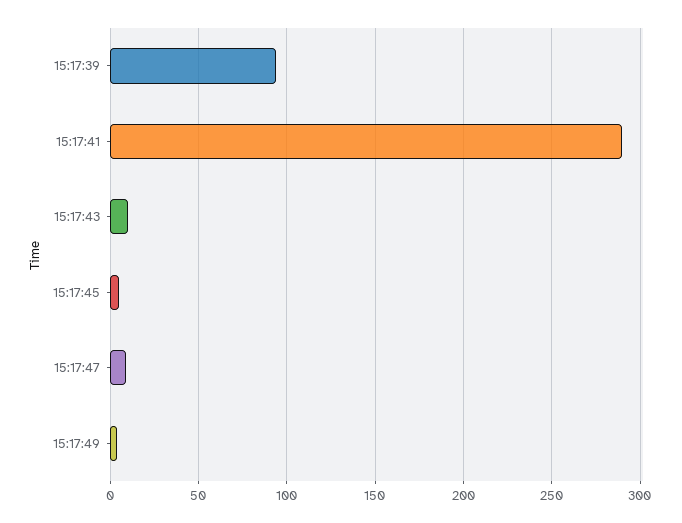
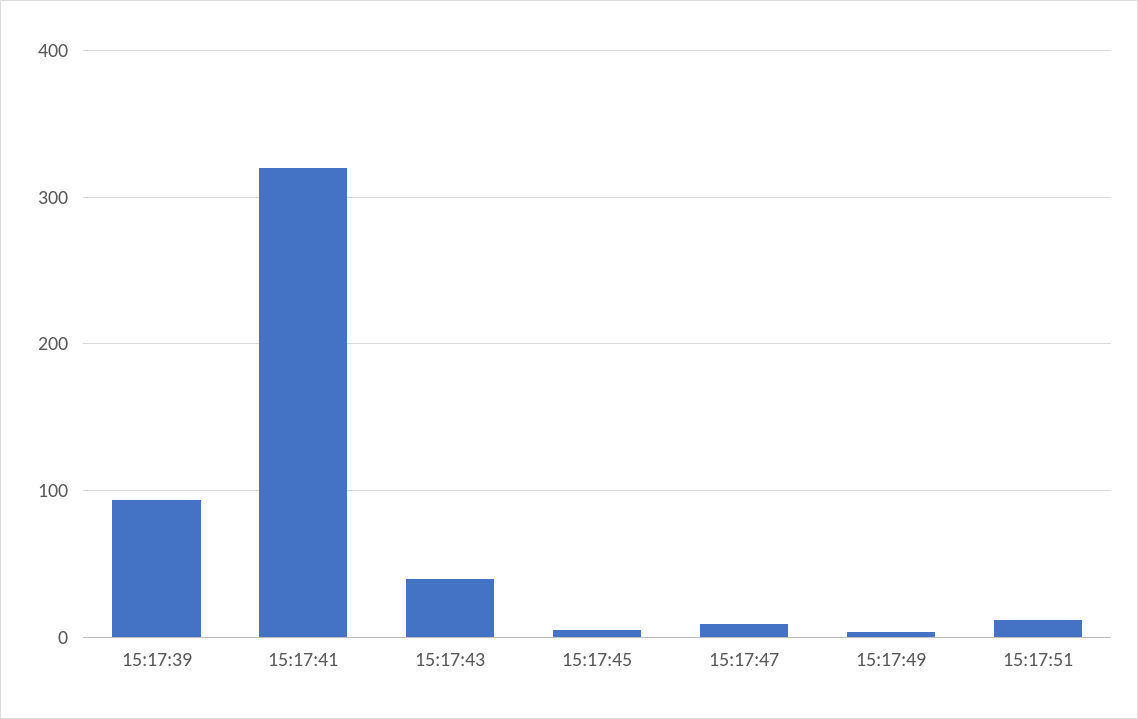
15:17:41: 290 -> 320
15:17:43: 10 -> 40
15:17:51: none -> 10

